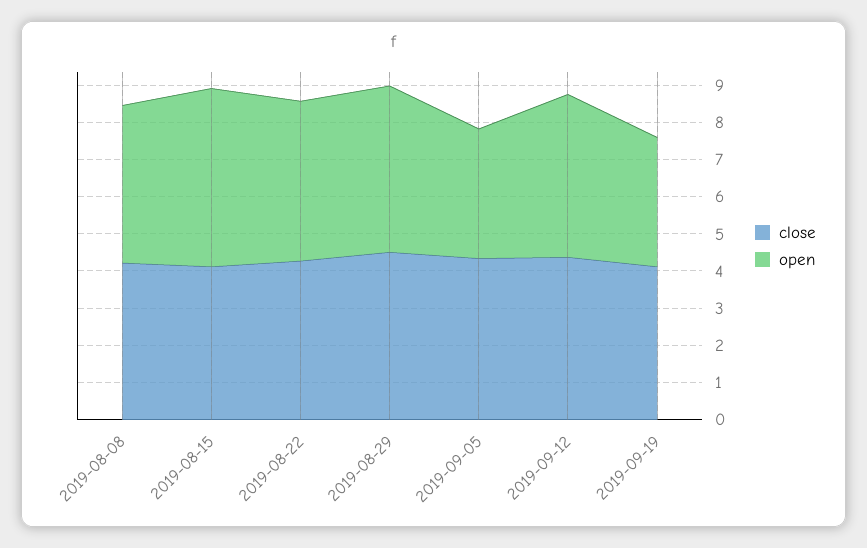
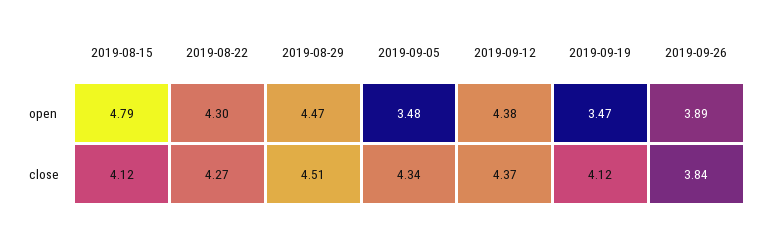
close, 2019-08-08: 4.25 -> none
open, 2019-08-08: 4.25 -> none
open, 2019-09-26: none -> 3.89
close, 2019-09-26: none -> 3.84

